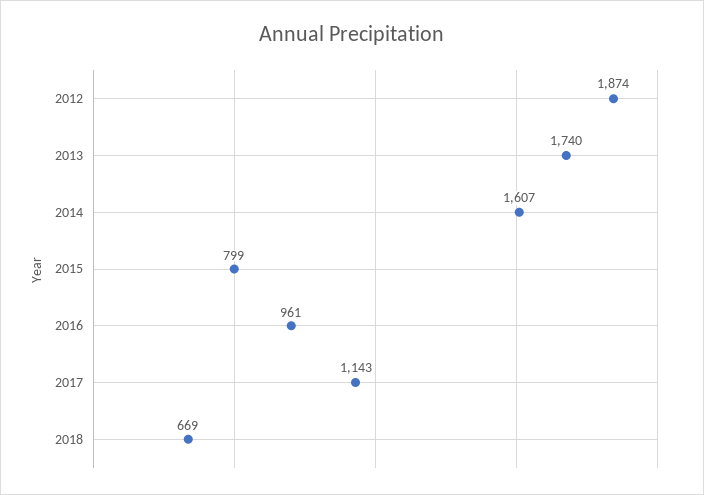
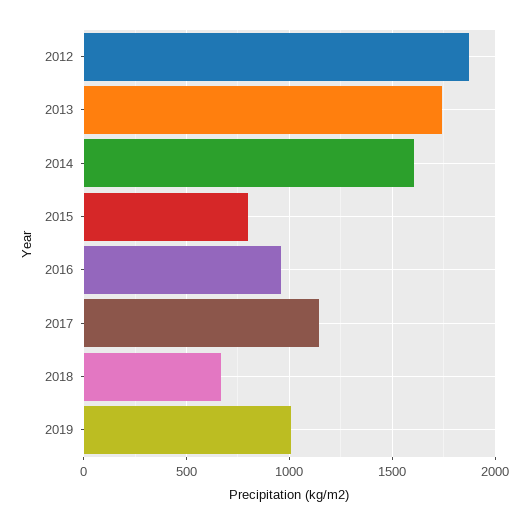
2019: none -> 1000

